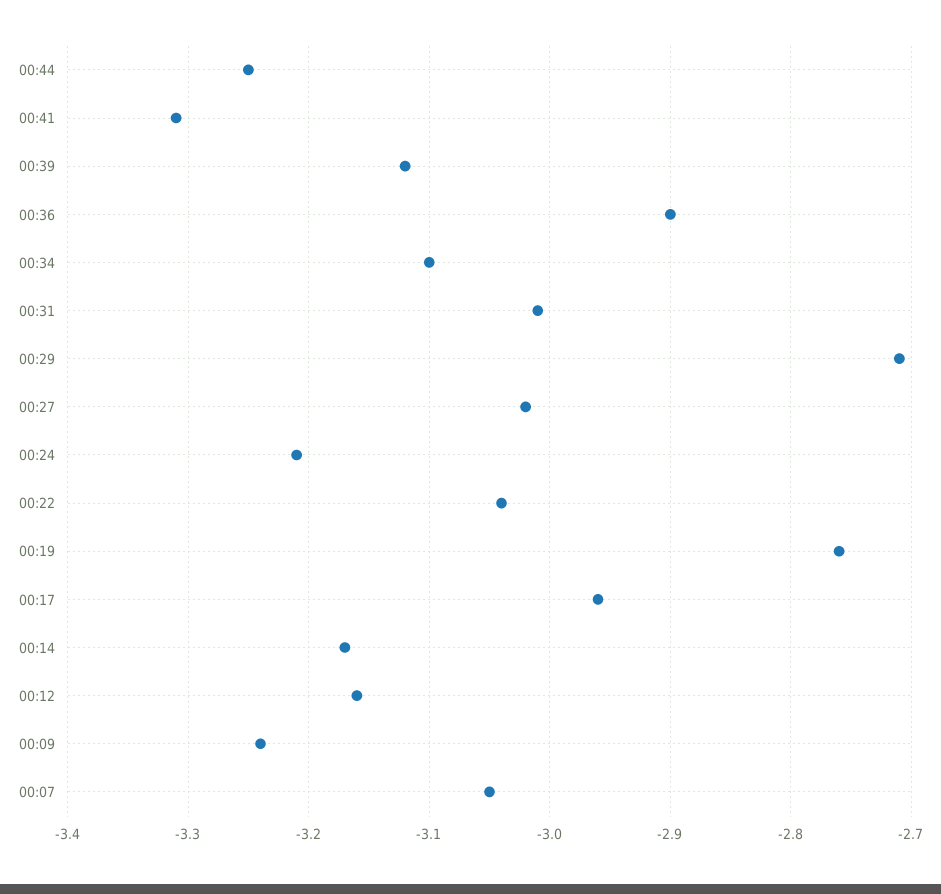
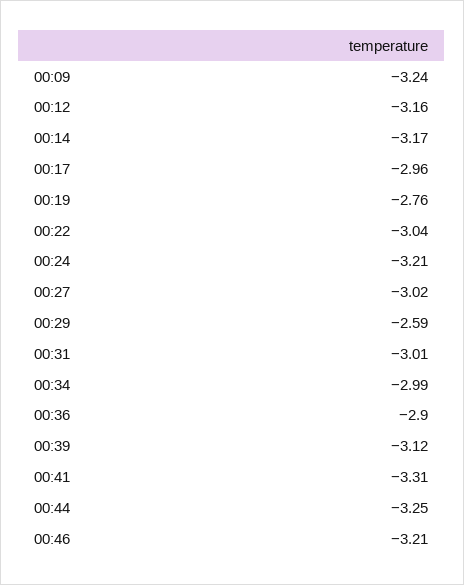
00:34: -3.1 -> -2.99
00:29: -2.71 -> -2.59
00:07: -3.05 -> none
00:46: none -> -3.21

